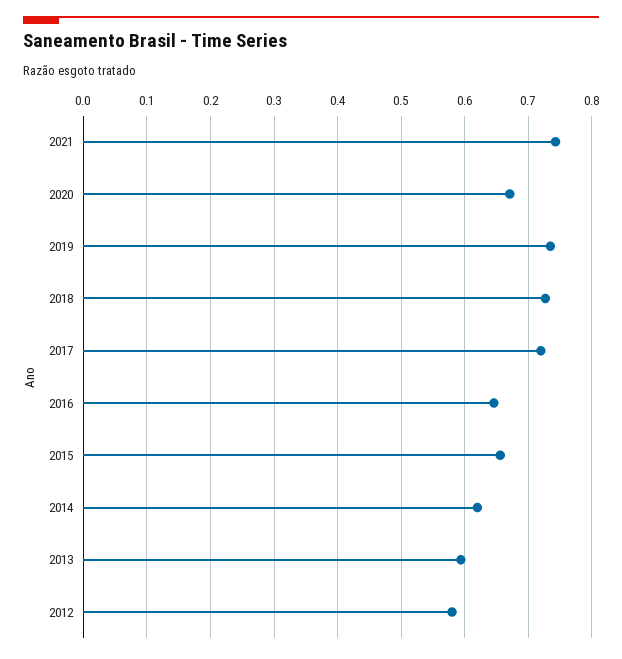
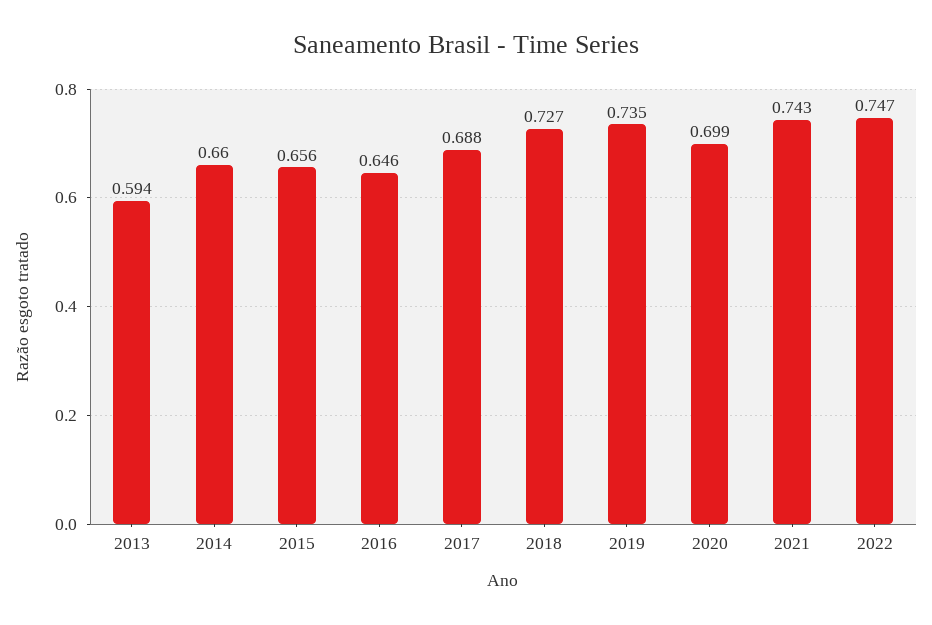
2020: 0.67 -> 0.699
2017: 0.72 -> 0.688
2014: 0.62 -> 0.66
2012: 0.58 -> none
2022: none -> 0.747

